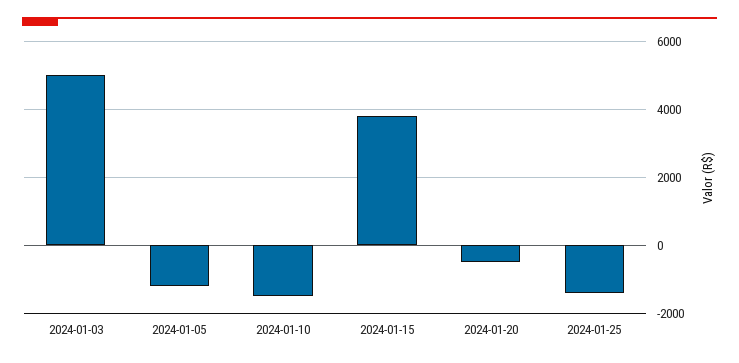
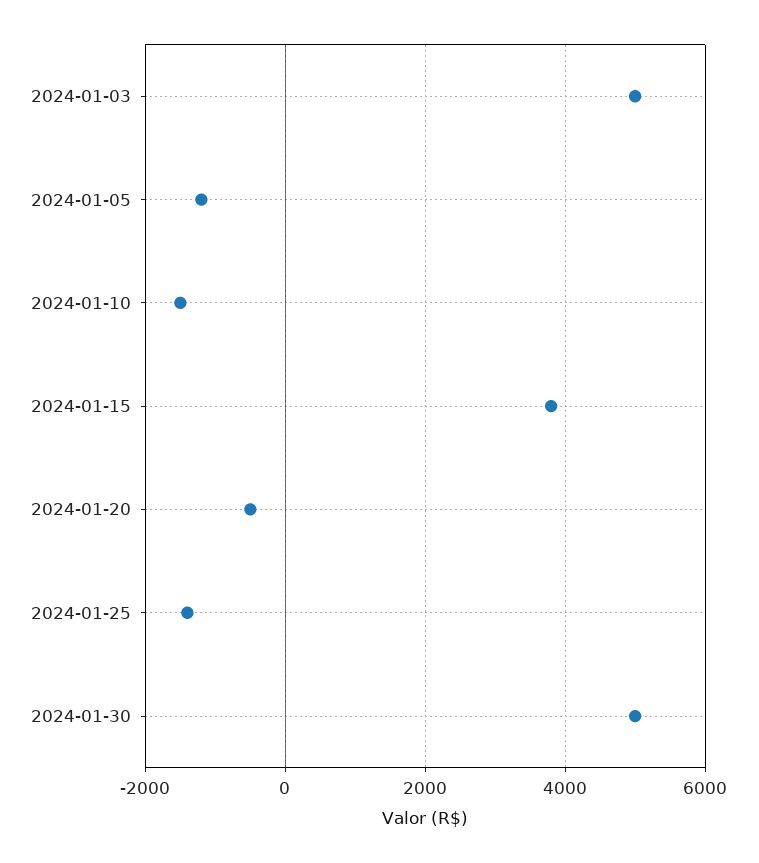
2024-01-30: none -> 5000

